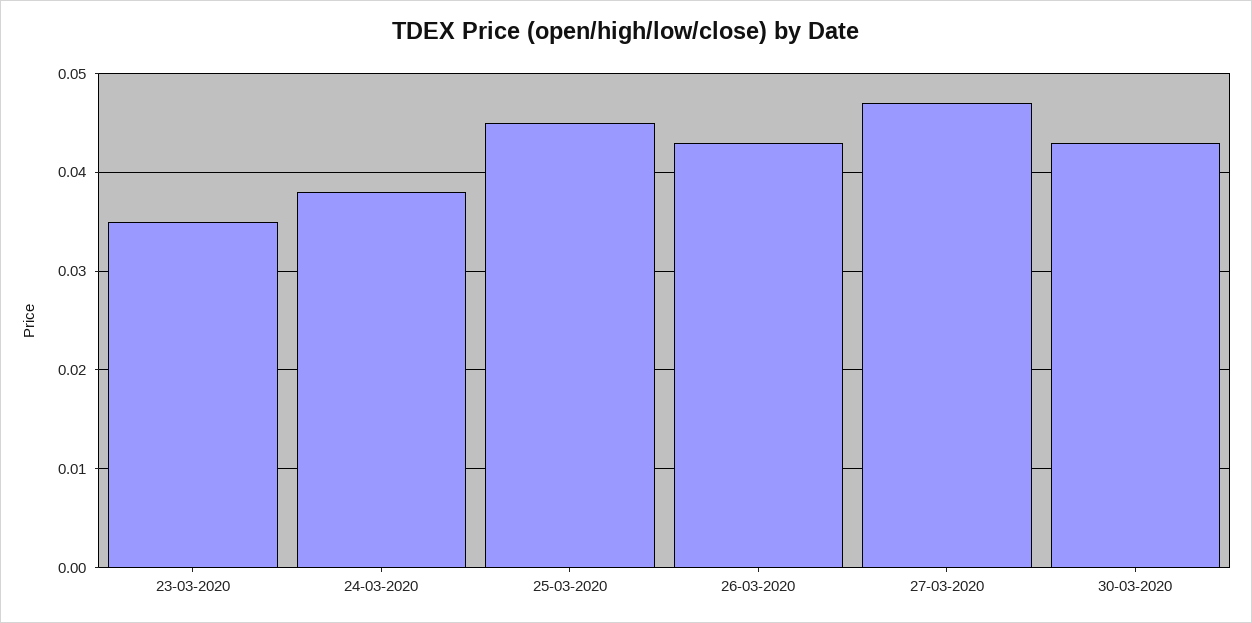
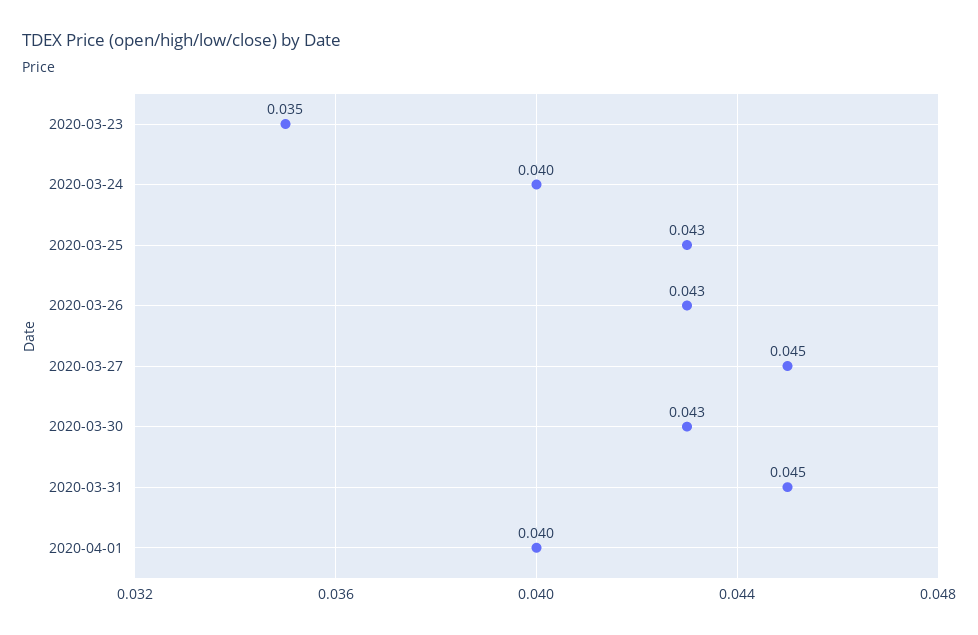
24-03-2020: 0.038 -> 0.04
25-03-2020: 0.045 -> 0.043
27-03-2020: 0.047 -> 0.045
2020-03-31: none -> 0.045
2020-04-01: none -> 0.04

